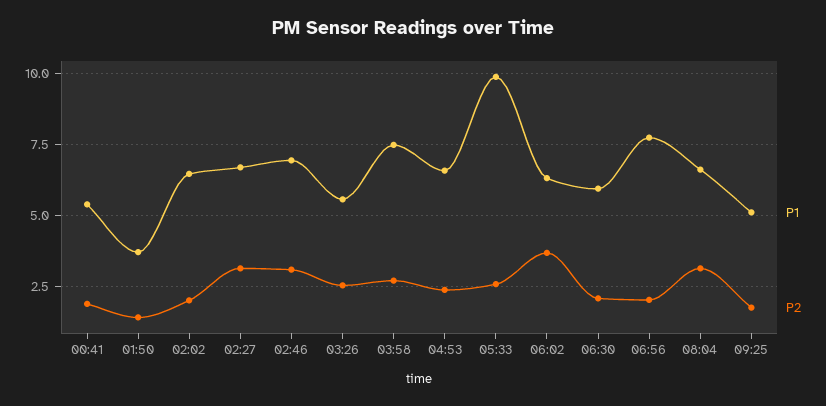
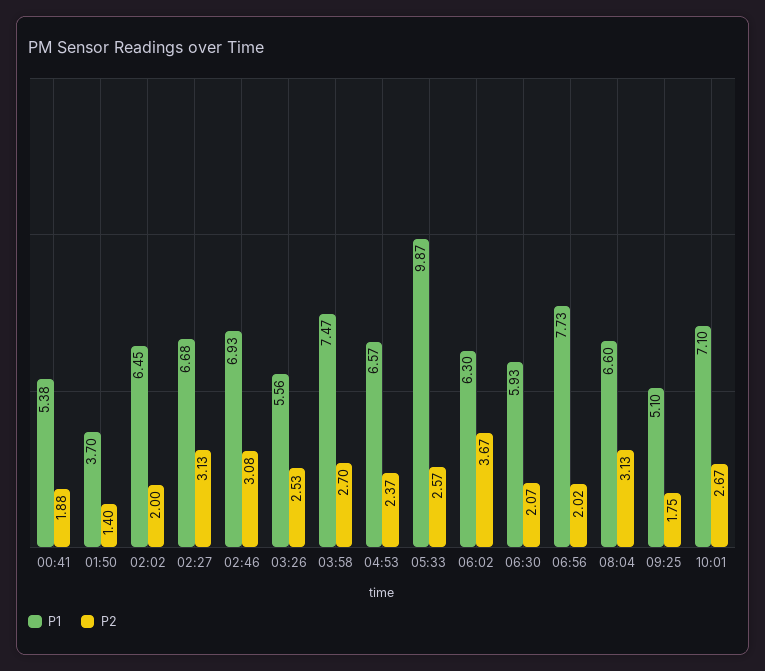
P1, 10:01: none -> 7.1
P2, 10:01: none -> 2.67

